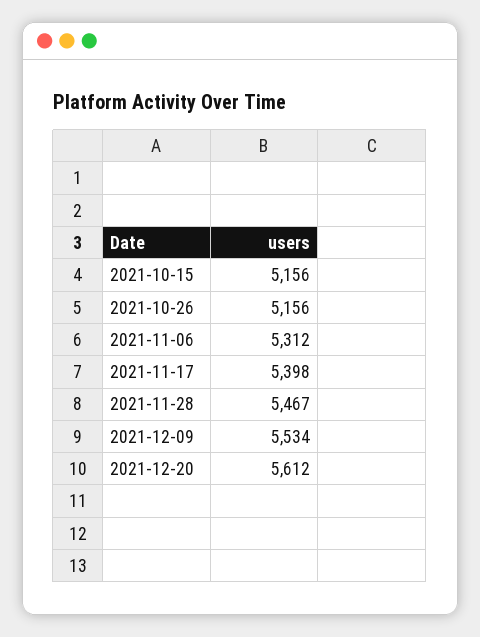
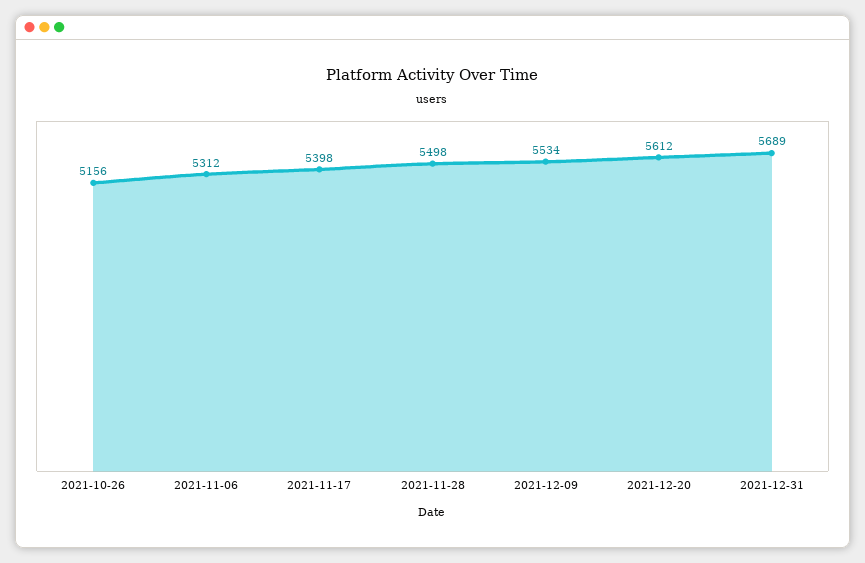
2021-10-15: 5156 -> none
2021-11-28: 5467 -> 5498
2021-12-31: none -> 5689

